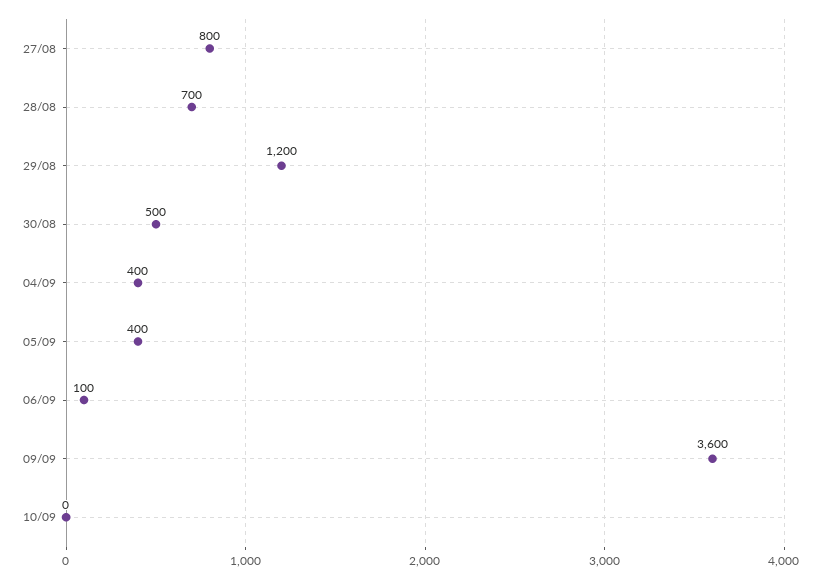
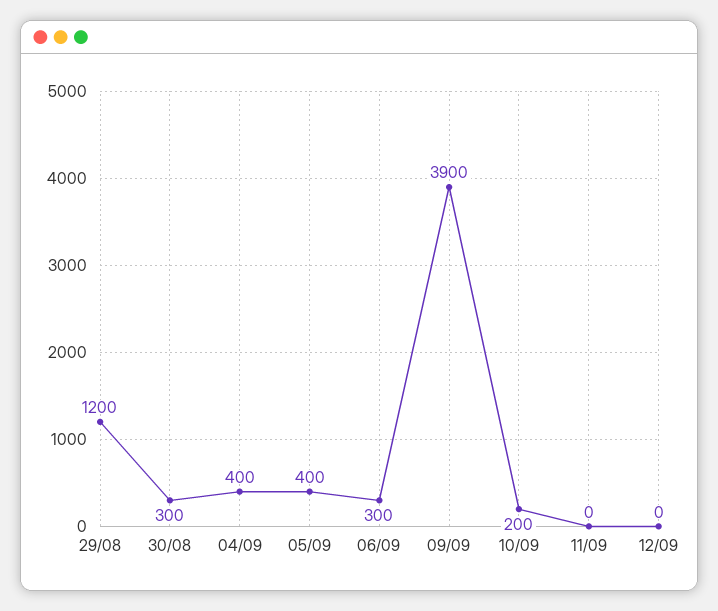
27/08: 800 -> none
28/08: 700 -> none
30/08: 500 -> 300
06/09: 100 -> 300
09/09: 3600 -> 3900
10/09: 0 -> 200
11/09: none -> 0
12/09: none -> 0

